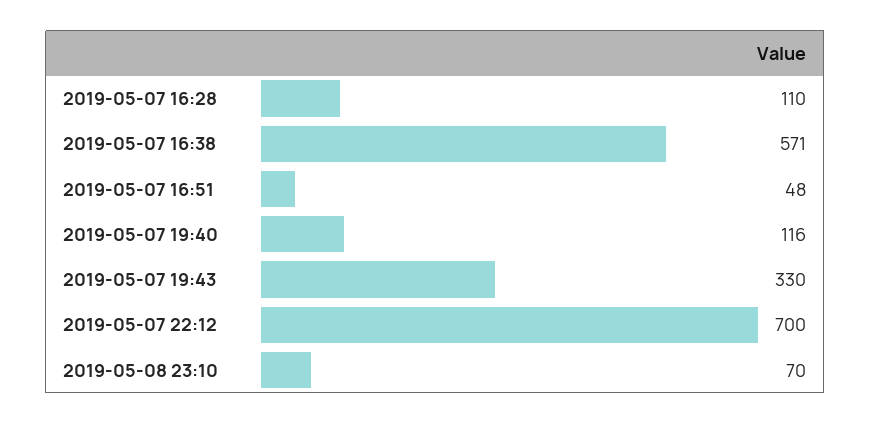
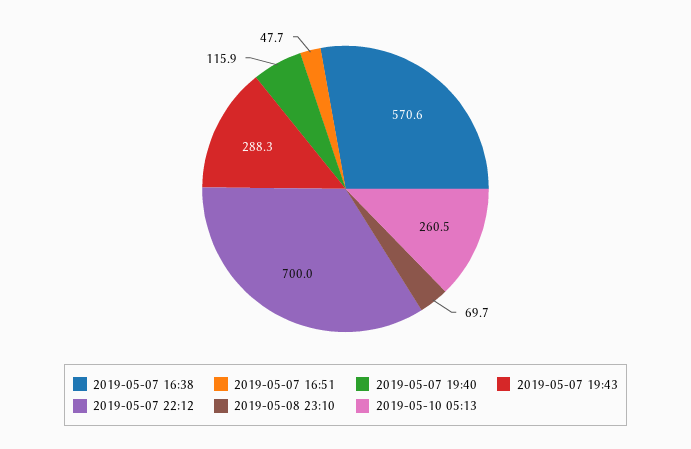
2019-05-07 16:28: 110 -> none
2019-05-07 19:43: 330 -> 288.3
2019-05-10 05:13: none -> 260.5

